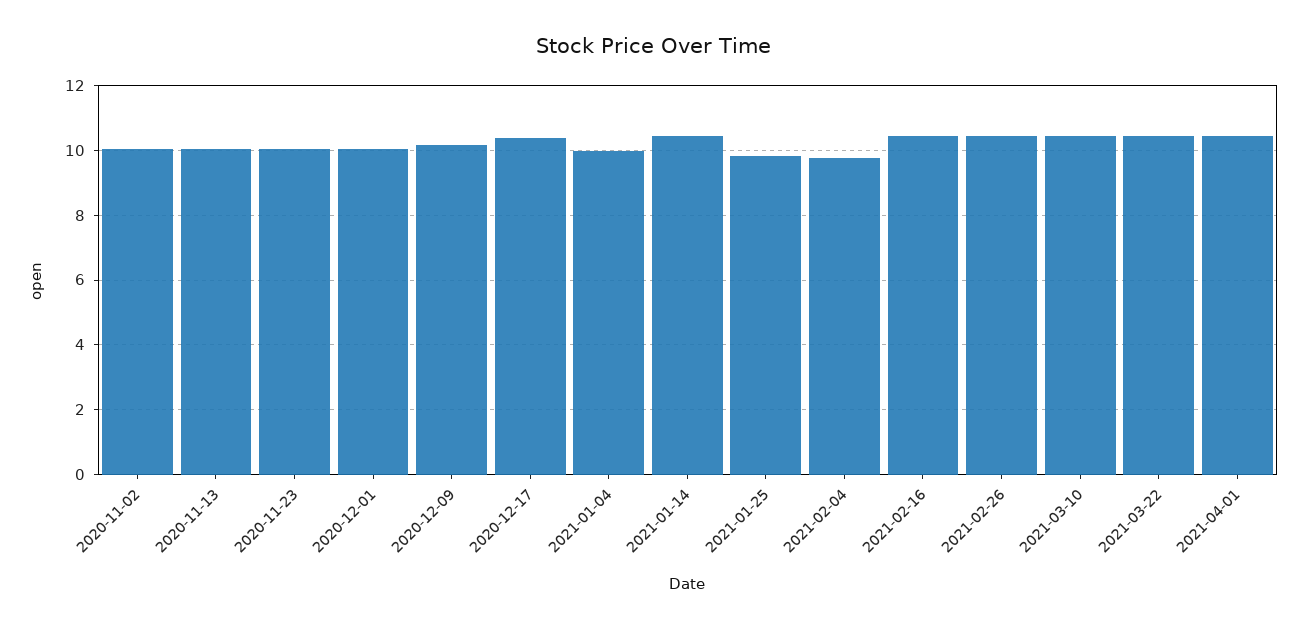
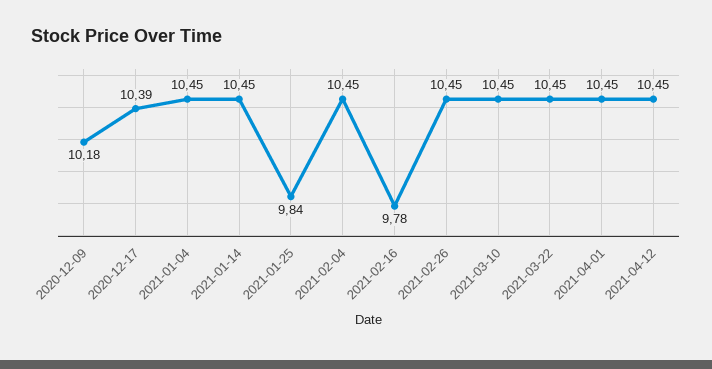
2020-11-02: 10 -> none
2020-11-13: 10 -> none
2020-11-23: 10 -> none
2020-12-01: 10 -> none
2021-01-04: 10 -> 10.45
2021-02-04: 9.8 -> 10.45
2021-02-16: 10.4 -> 9.78
2021-04-12: none -> 10.45

